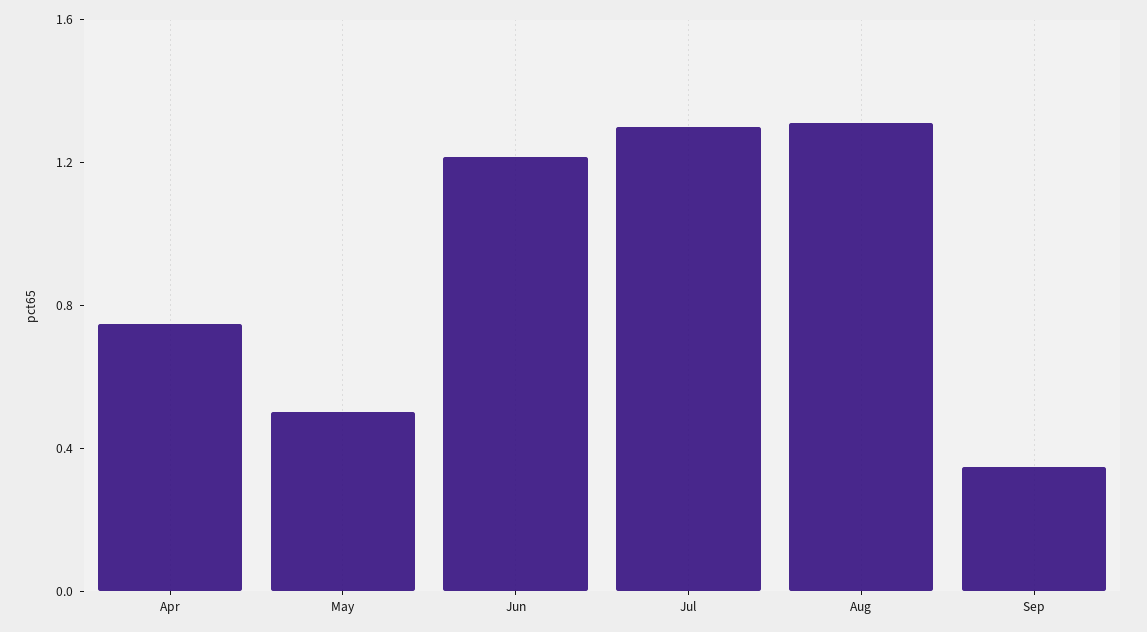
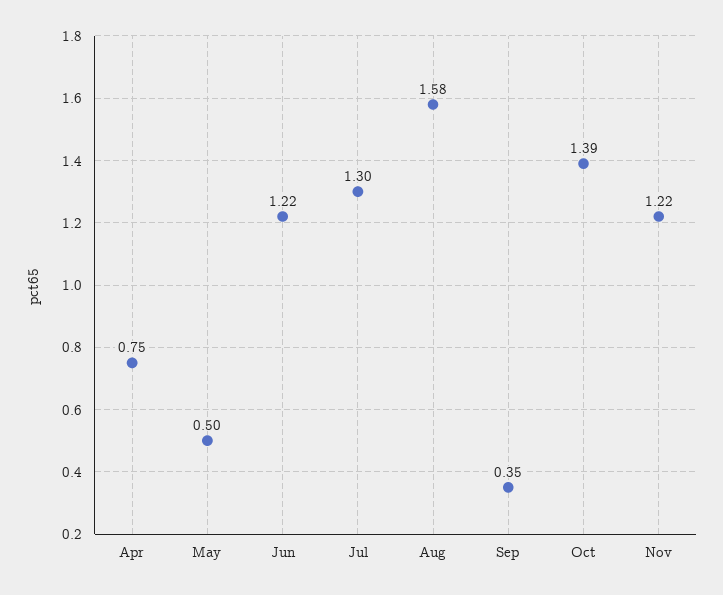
Aug: 1.3 -> 1.58
Oct: none -> 1.39
Nov: none -> 1.22

